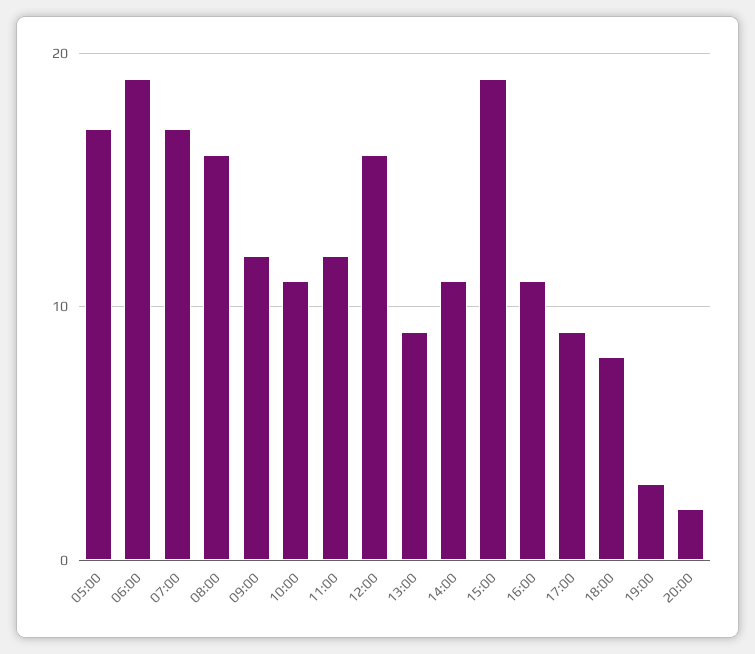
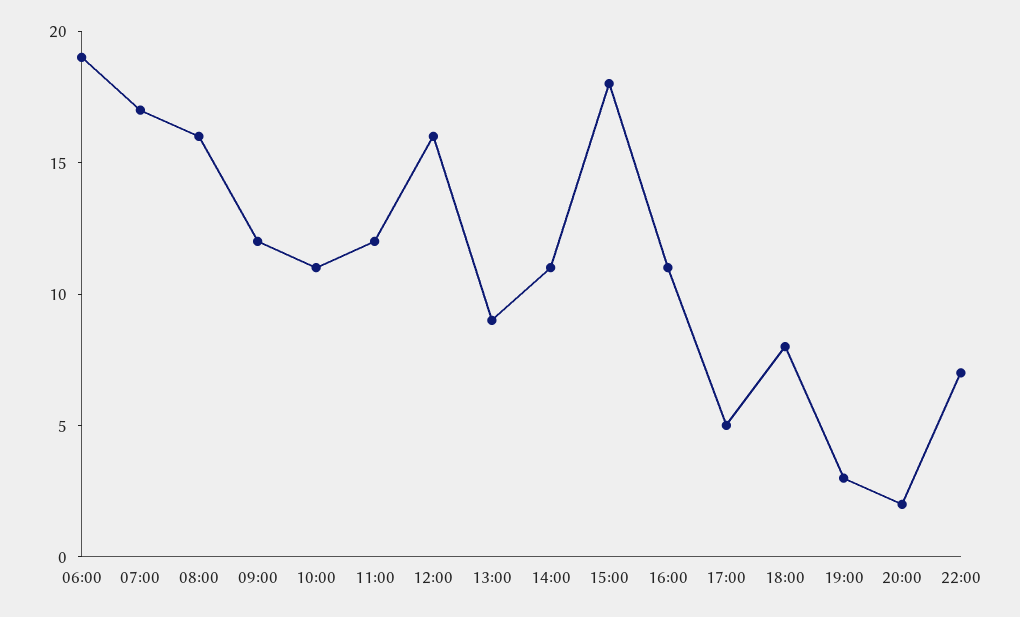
05:00: 17 -> none
15:00: 19 -> 18
17:00: 9 -> 5
22:00: none -> 7

